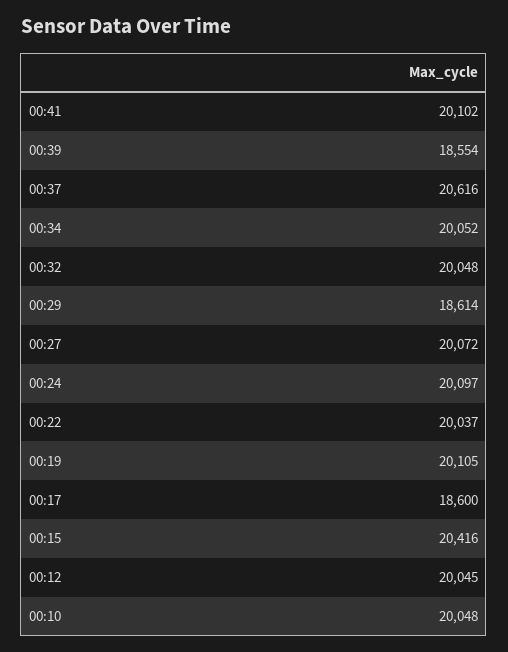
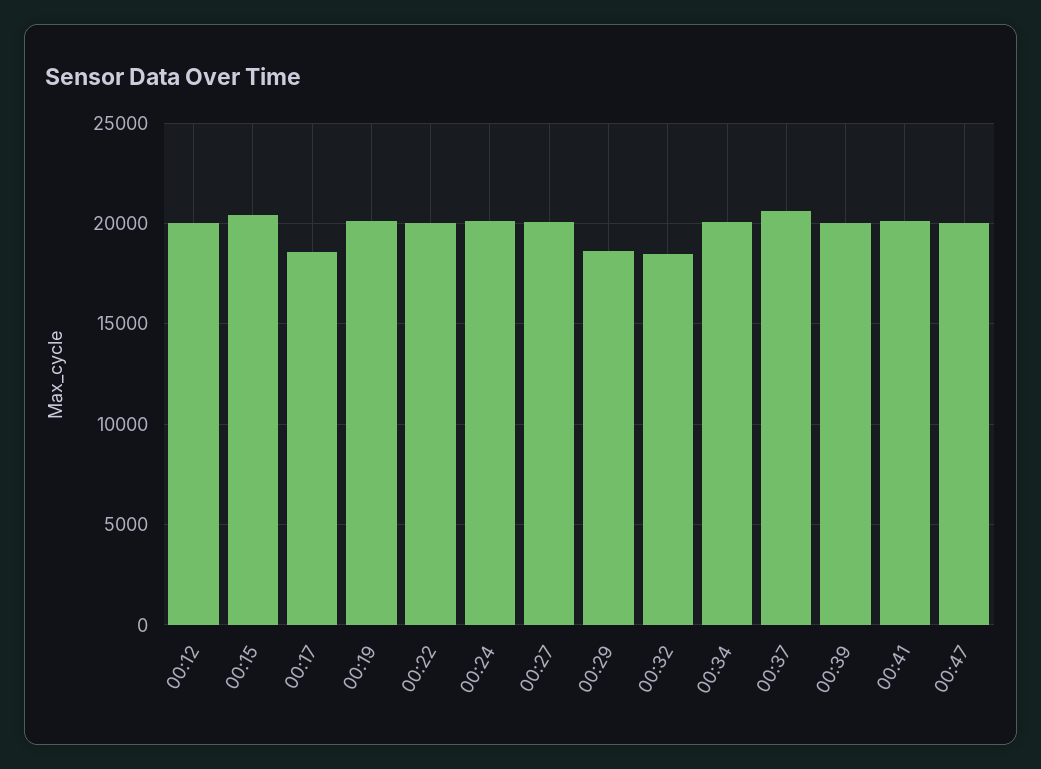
00:39: 18554 -> 20000
00:32: 20048 -> 18500
00:10: 20048 -> none
00:47: none -> 20000

